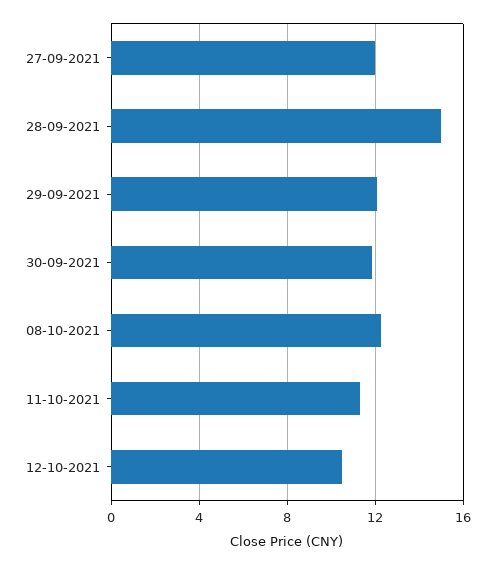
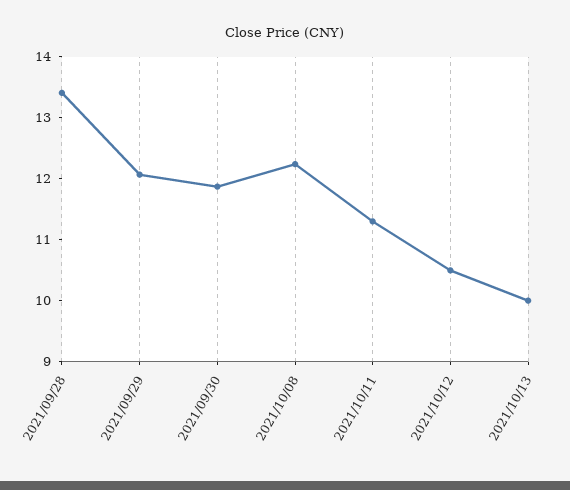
27-09-2021: 12 -> none
28-09-2021: 15 -> 13.4
2021/10/13: none -> 10

